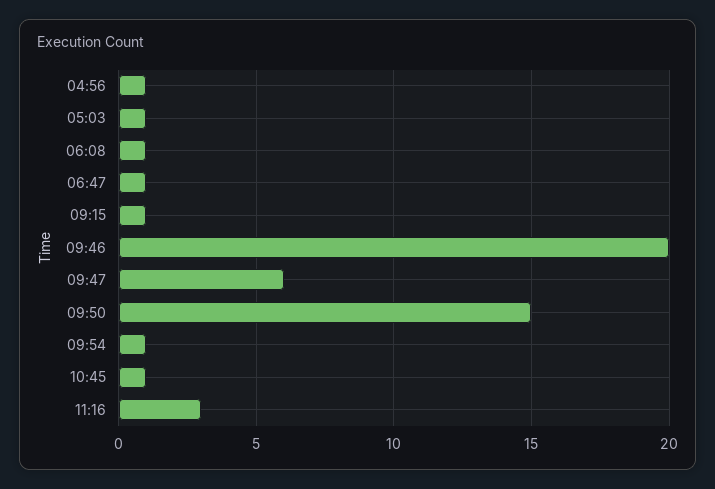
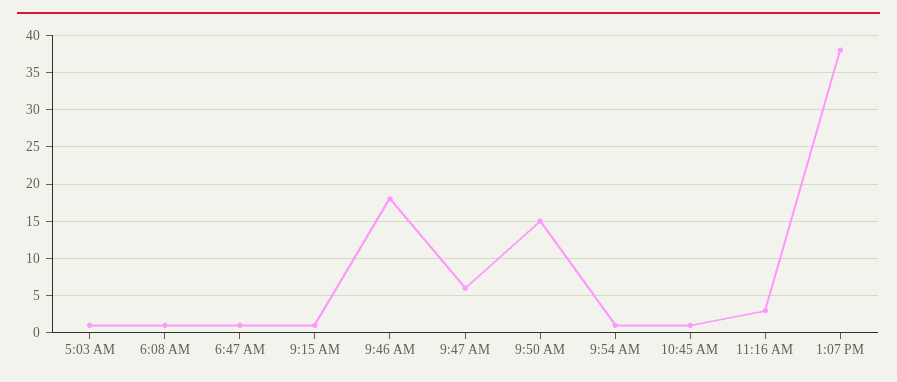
04:56: 1 -> none
09:46: 20 -> 18
1:07 PM: none -> 38

